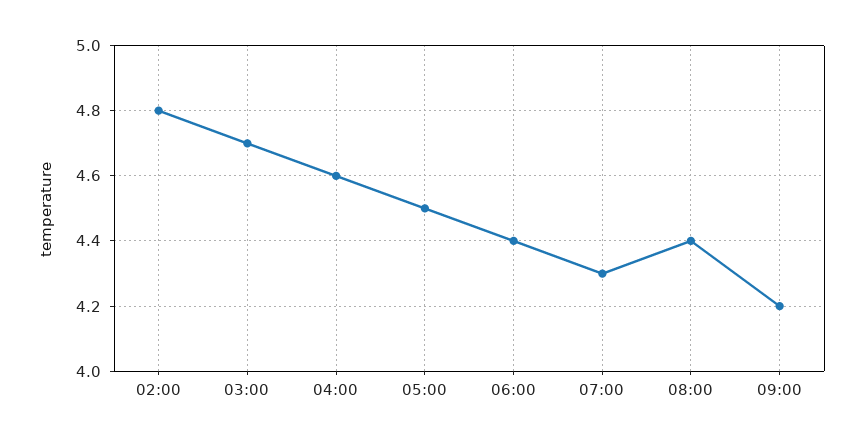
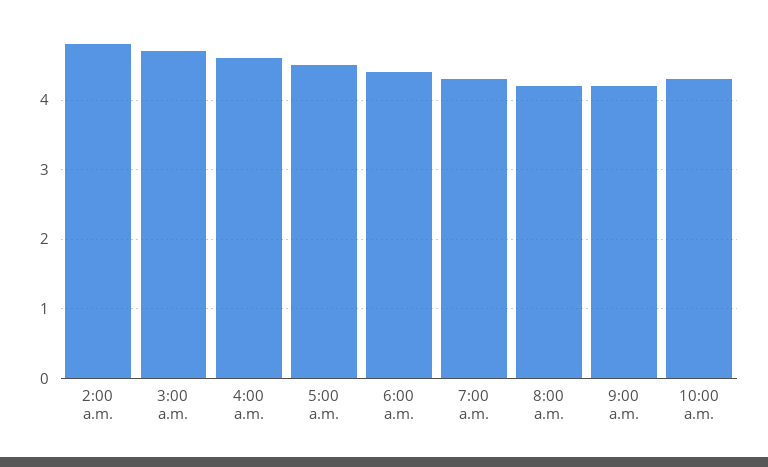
08:00: 4.4 -> 4.2
10:00 a.m.: none -> 4.3

